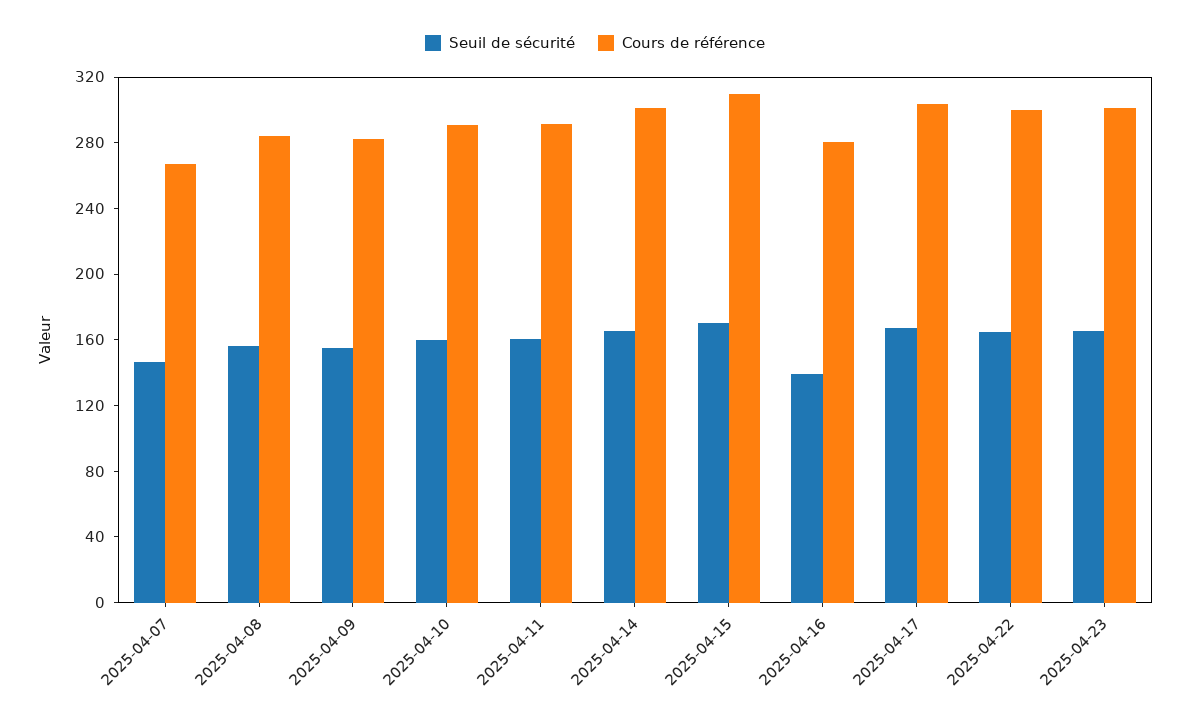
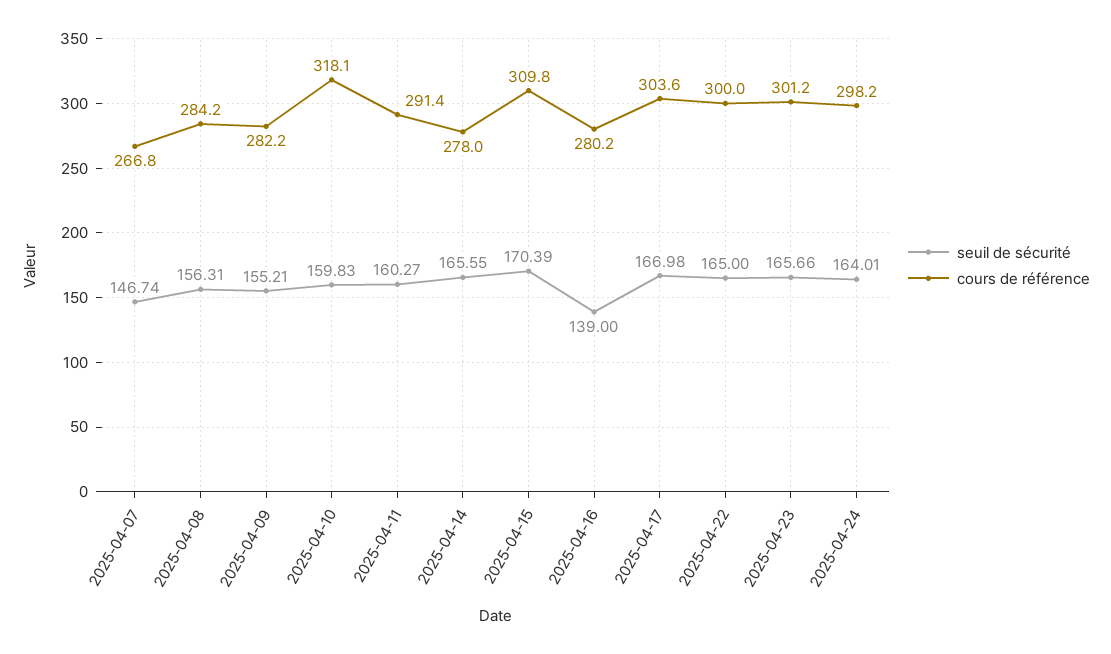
Cours de référence, 2025-04-10: 290 -> 318.1
Cours de référence, 2025-04-14: 300 -> 278
Seuil de sécurité, 2025-04-24: none -> 164.01
Cours de référence, 2025-04-24: none -> 298.2

